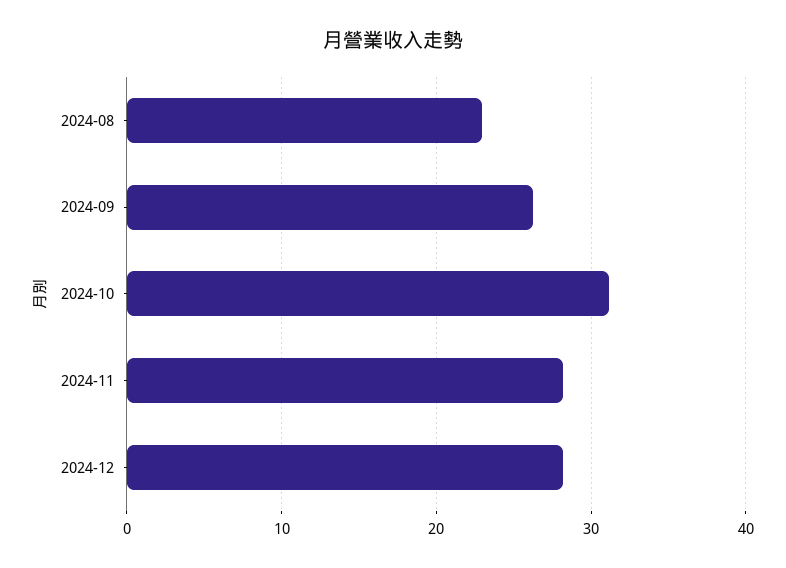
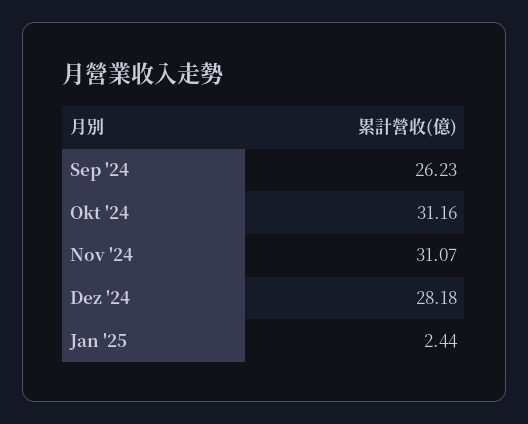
2024-08: 23 -> none
2024-11: 28 -> 31.07
Jan '25: none -> 2.44

